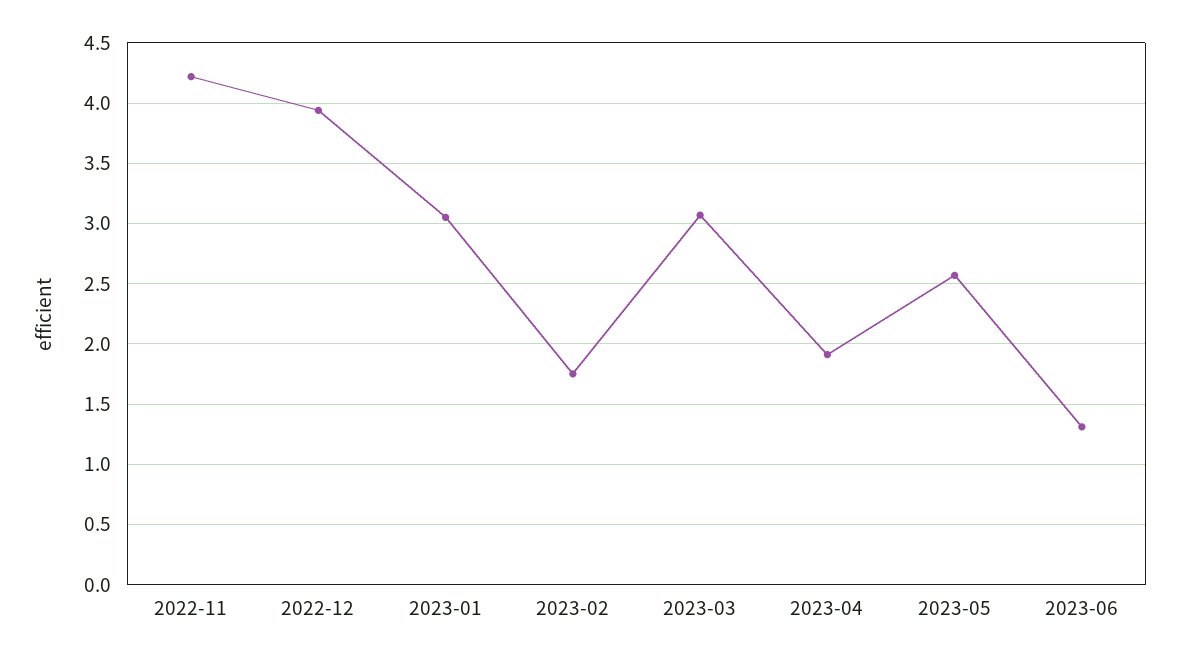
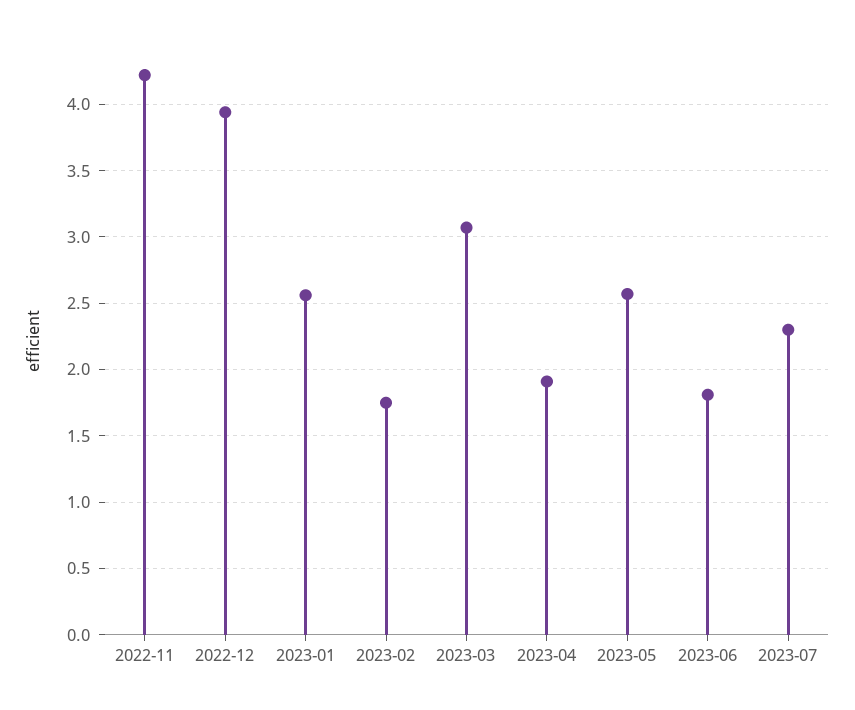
2023-01: 3.05 -> 2.55
2023-06: 1.3 -> 1.8
2023-07: none -> 2.3

